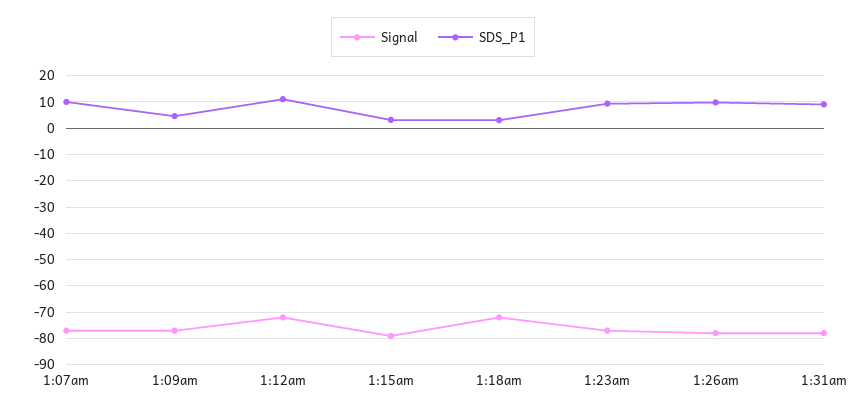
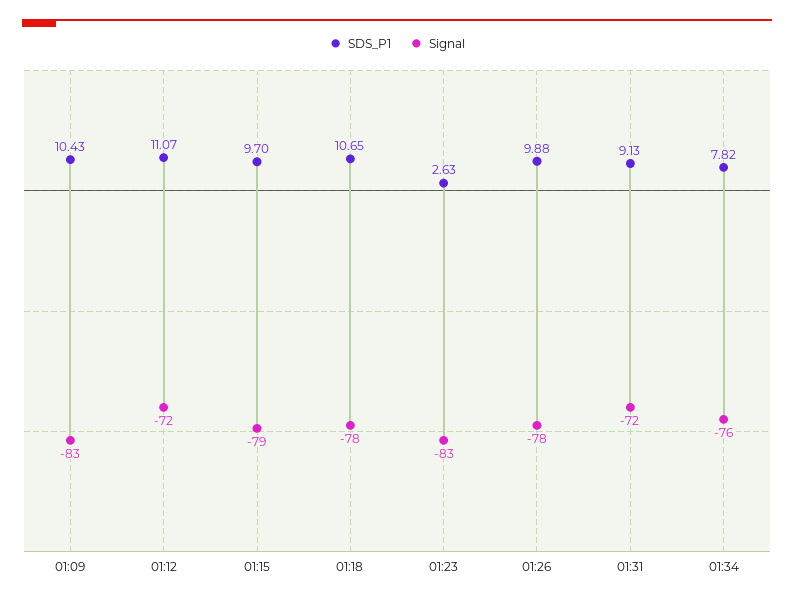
Signal, 1:07am: -77.5 -> none
SDS_P1, 1:07am: 10 -> none
Signal, 1:09am: -77.5 -> -83
SDS_P1, 1:09am: 5 -> 10.43
SDS_P1, 1:15am: 2.5 -> 9.7
Signal, 1:18am: -72.5 -> -78
SDS_P1, 1:18am: 2.5 -> 10.65
Signal, 1:23am: -77.5 -> -83
SDS_P1, 1:23am: 10 -> 2.63
Signal, 1:31am: -77.5 -> -72
SDS_P1, 01:34: none -> 7.82
Signal, 01:34: none -> -76

